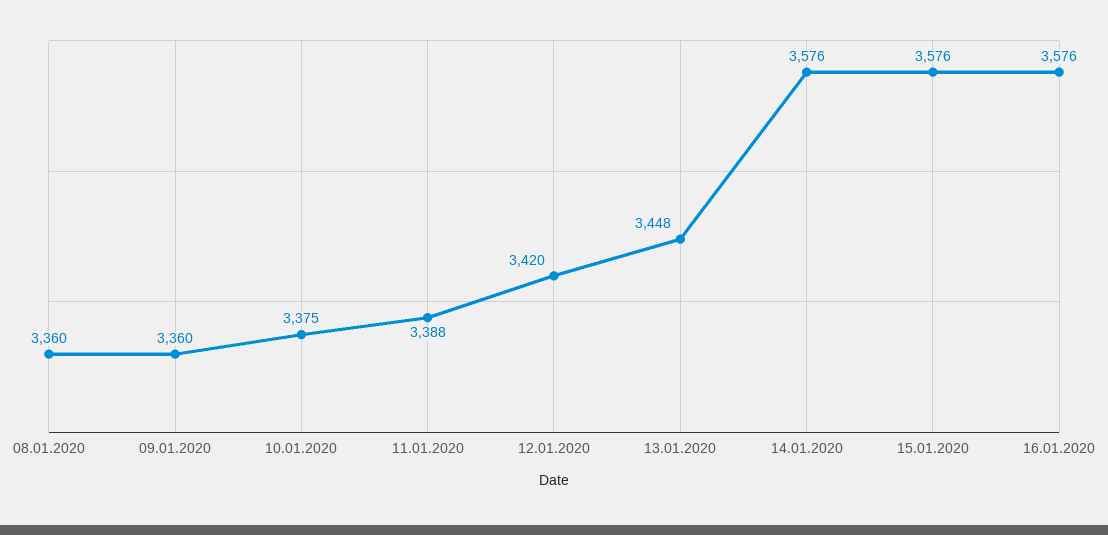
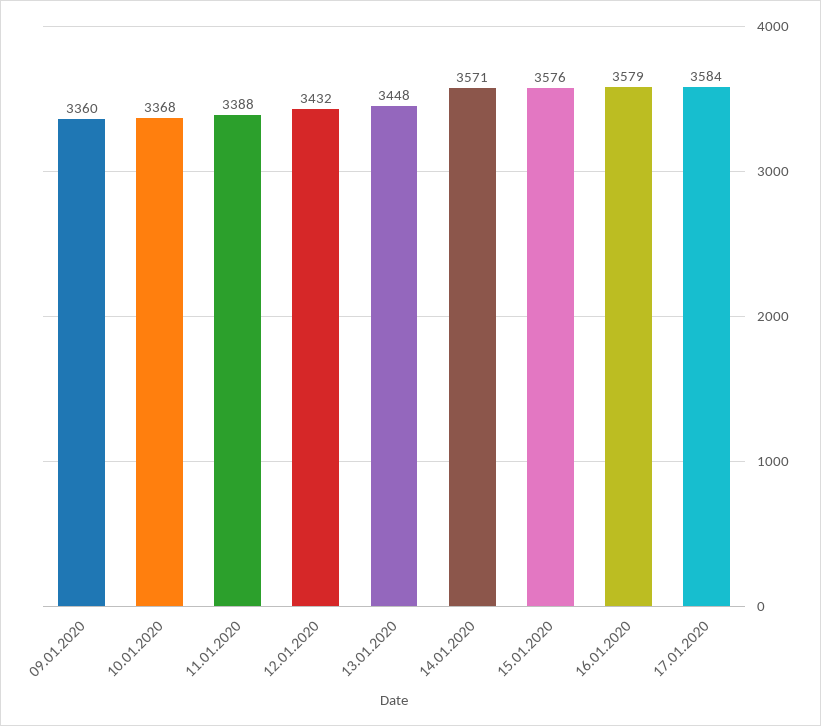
08.01.2020: 3360 -> none
10.01.2020: 3375 -> 3368
12.01.2020: 3420 -> 3432
14.01.2020: 3576 -> 3571
16.01.2020: 3576 -> 3579
17.01.2020: none -> 3584

